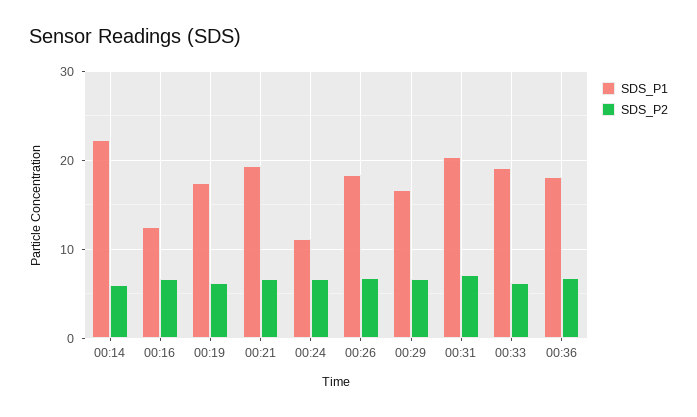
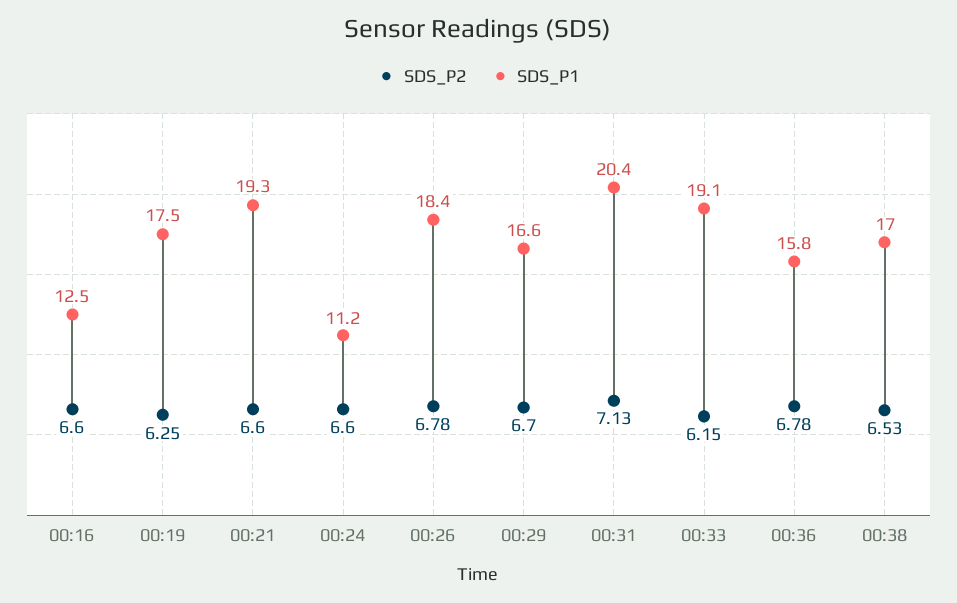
SDS_P1, 00:14: 22 -> none
SDS_P2, 00:14: 6 -> none
SDS_P1, 00:36: 18 -> 15.8
SDS_P2, 00:38: none -> 6.53
SDS_P1, 00:38: none -> 17

